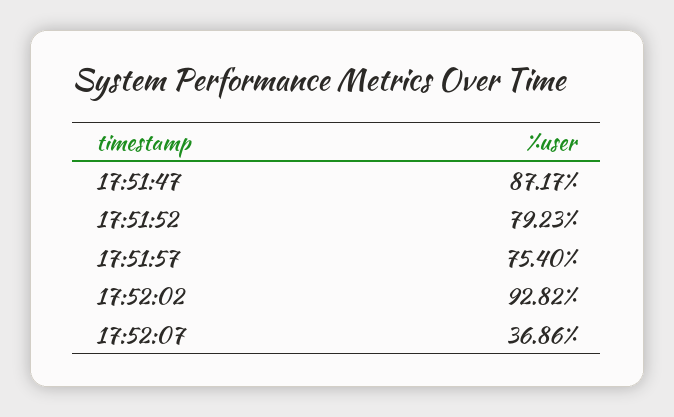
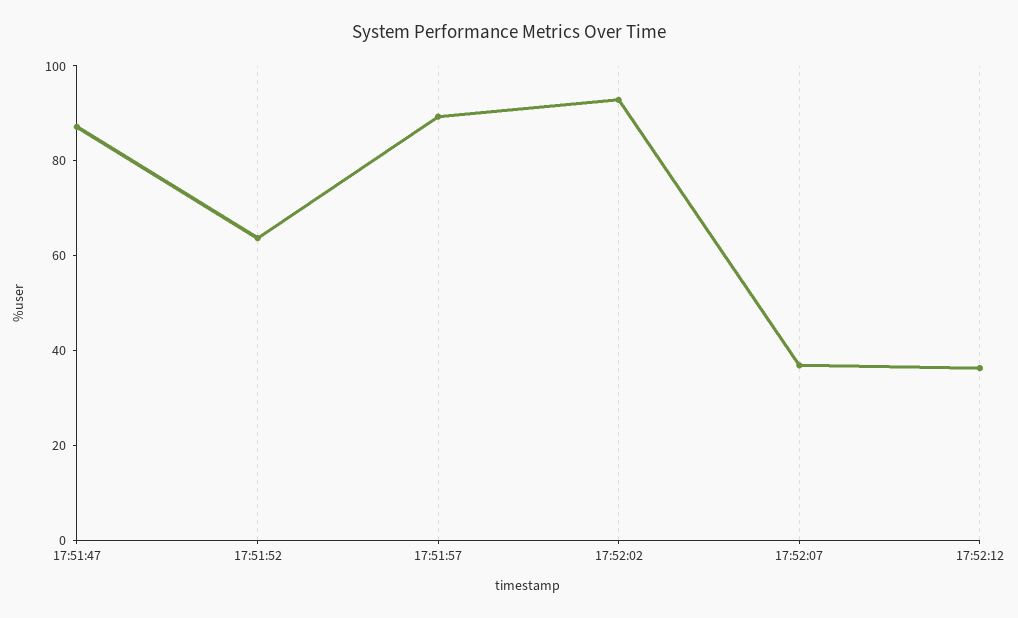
17:51:52: 79.23 -> 65
17:51:57: 75.4 -> 90
17:52:12: none -> 35

